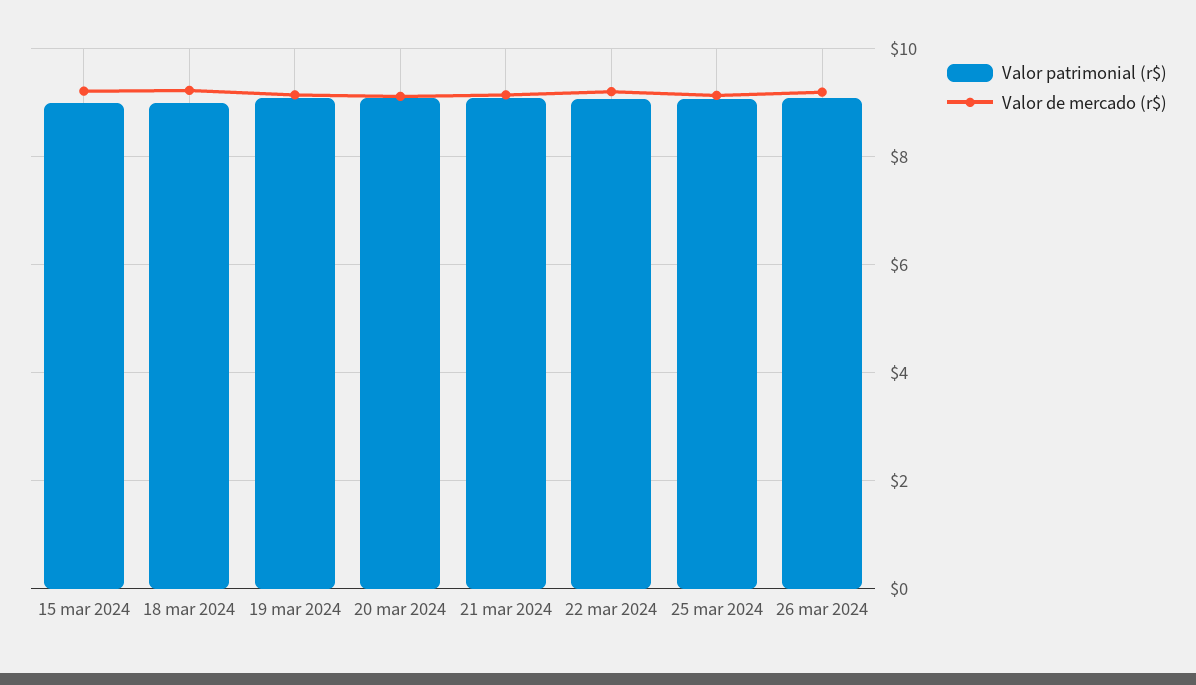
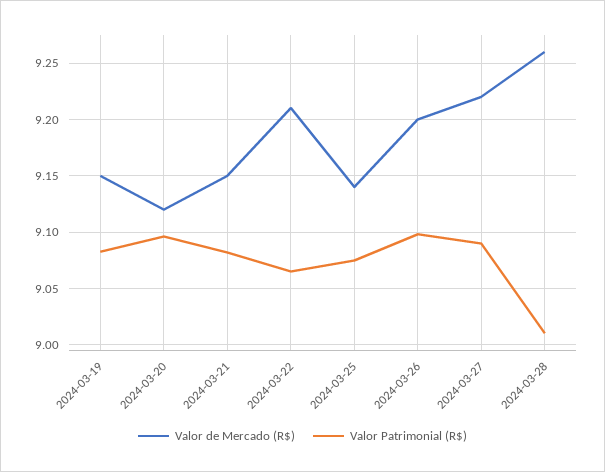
Valor patrimonial (r$), 15 mar 2024: 9 -> none
Valor de mercado (r$), 15 mar 2024: 9.2 -> none
Valor patrimonial (r$), 18 mar 2024: 9 -> none
Valor de mercado (r$), 18 mar 2024: 9.2 -> none
Valor de mercado (r$), 2024-03-27: none -> 9.22
Valor patrimonial (r$), 2024-03-27: none -> 9.09
Valor de mercado (r$), 2024-03-28: none -> 9.26
Valor patrimonial (r$), 2024-03-28: none -> 9.01

